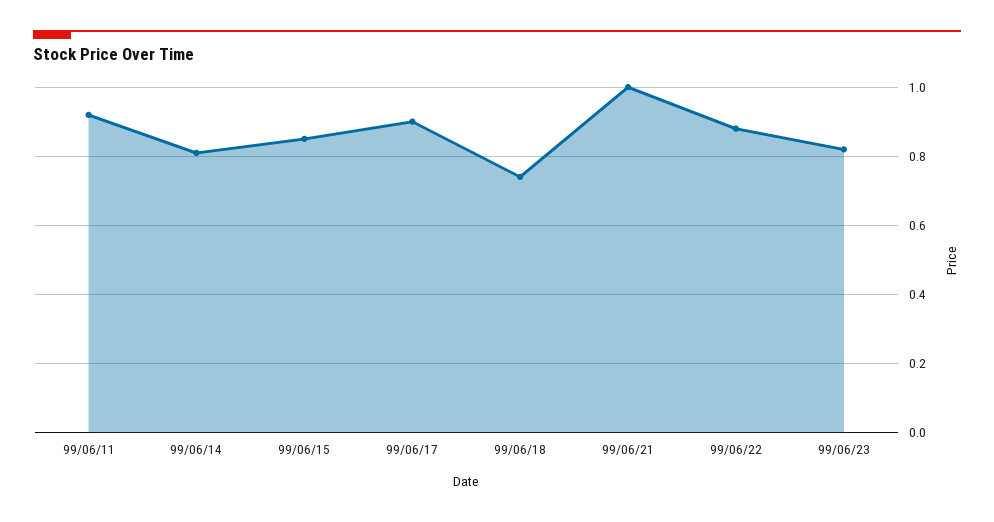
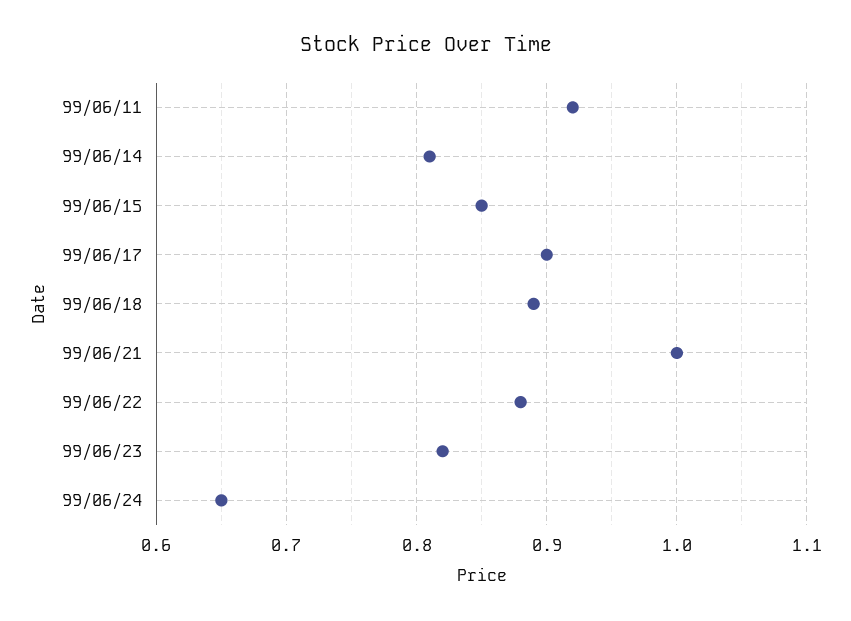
99/06/18: 0.75 -> 0.89
99/06/24: none -> 0.65

